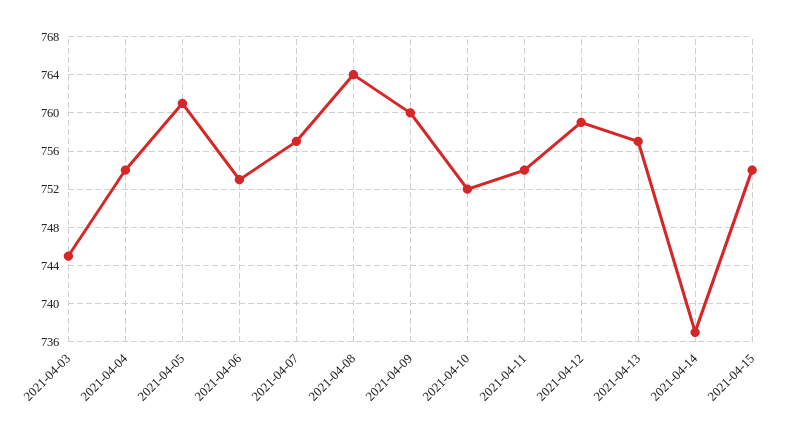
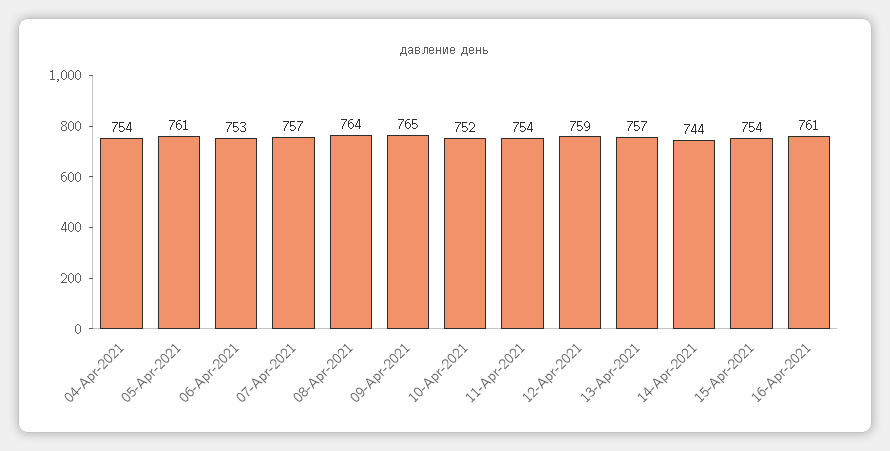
2021-04-03: 745 -> none
2021-04-09: 760 -> 765
2021-04-14: 737 -> 744
16-Apr-2021: none -> 761

